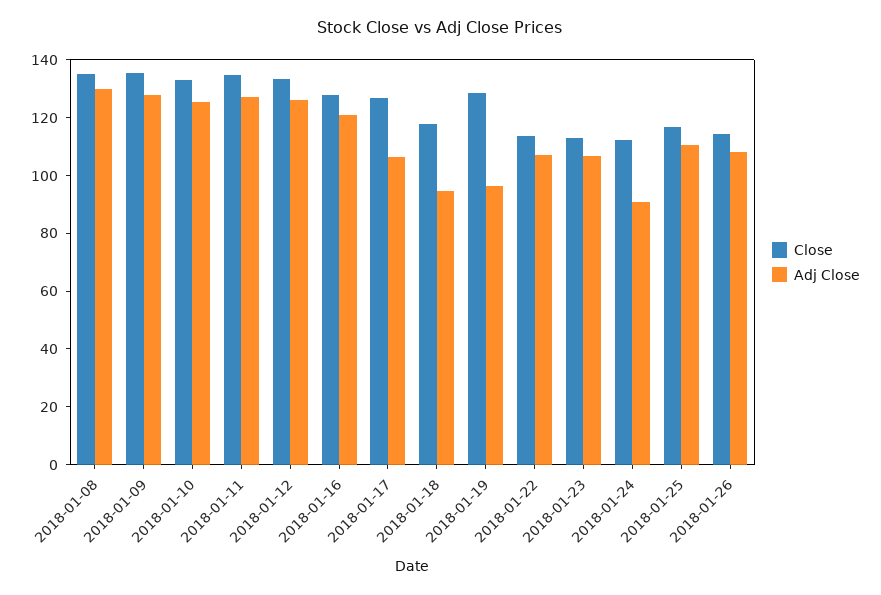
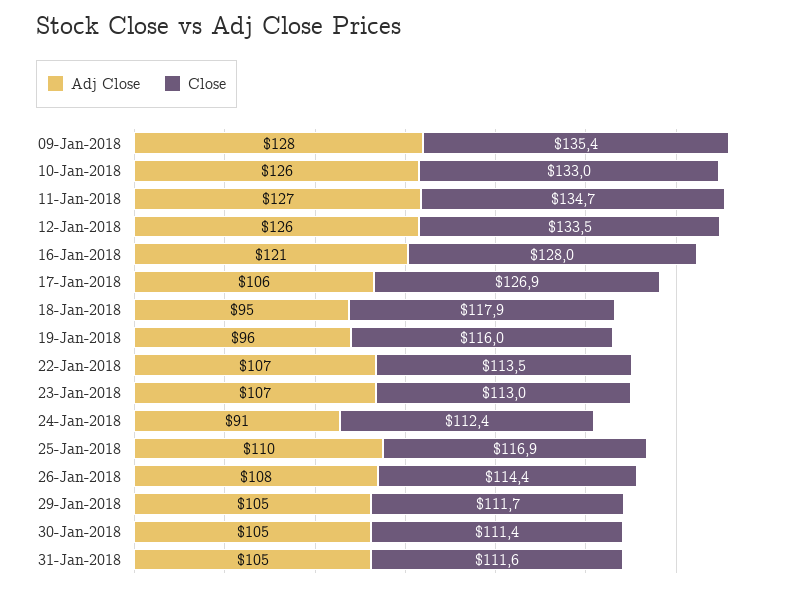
Close, 2018-01-08: 135 -> none
Adj Close, 2018-01-08: 130 -> none
Close, 2018-01-19: 130 -> 116
Adj Close, 29-Jan-2018: none -> 105
Close, 29-Jan-2018: none -> 111.7
Adj Close, 30-Jan-2018: none -> 105
Close, 30-Jan-2018: none -> 111.4
Adj Close, 31-Jan-2018: none -> 105
Close, 31-Jan-2018: none -> 111.6

